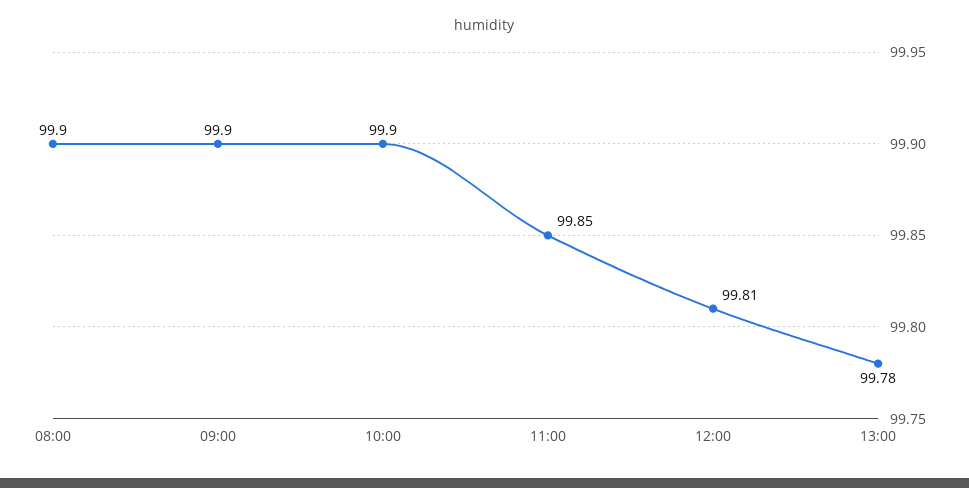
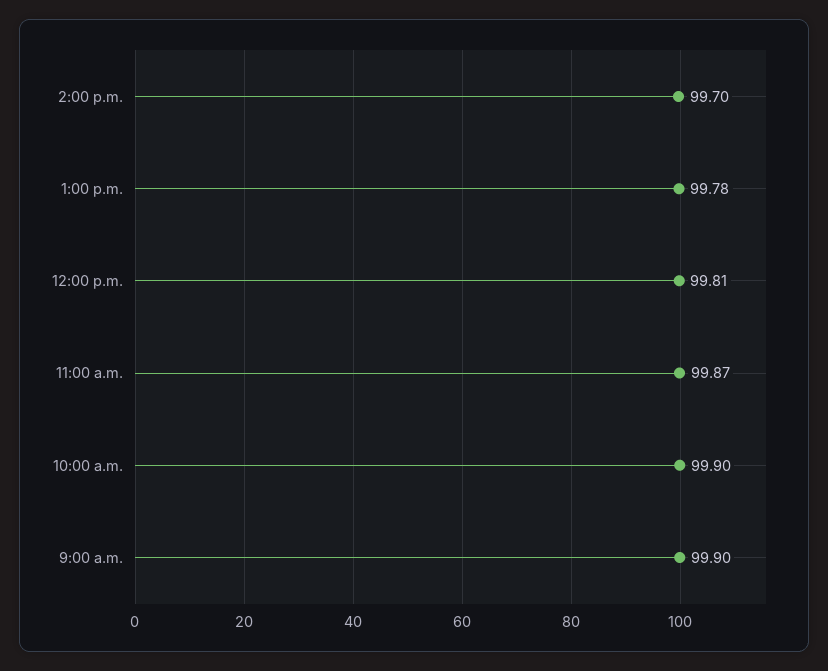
08:00: 99.9 -> none
11:00: 99.85 -> 99.87
2:00 p.m.: none -> 99.7

